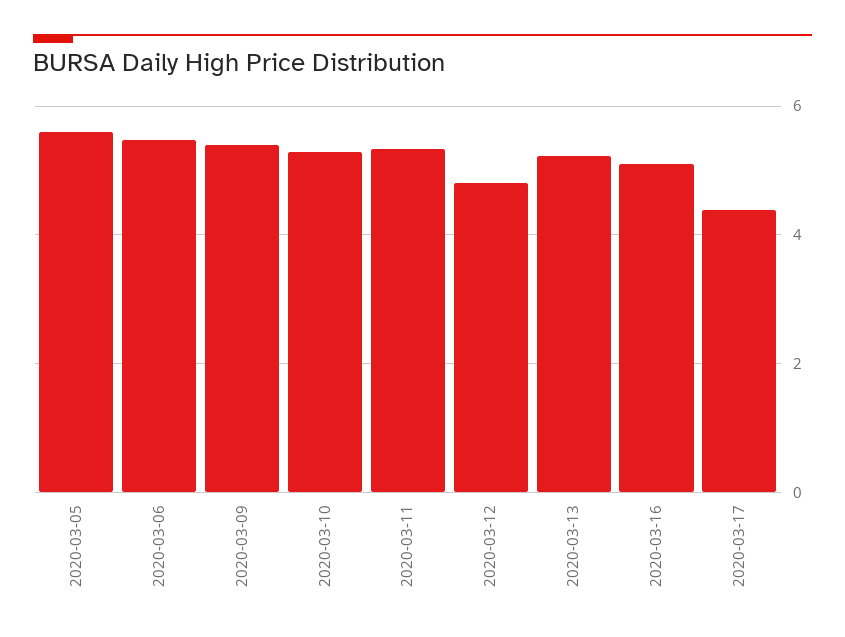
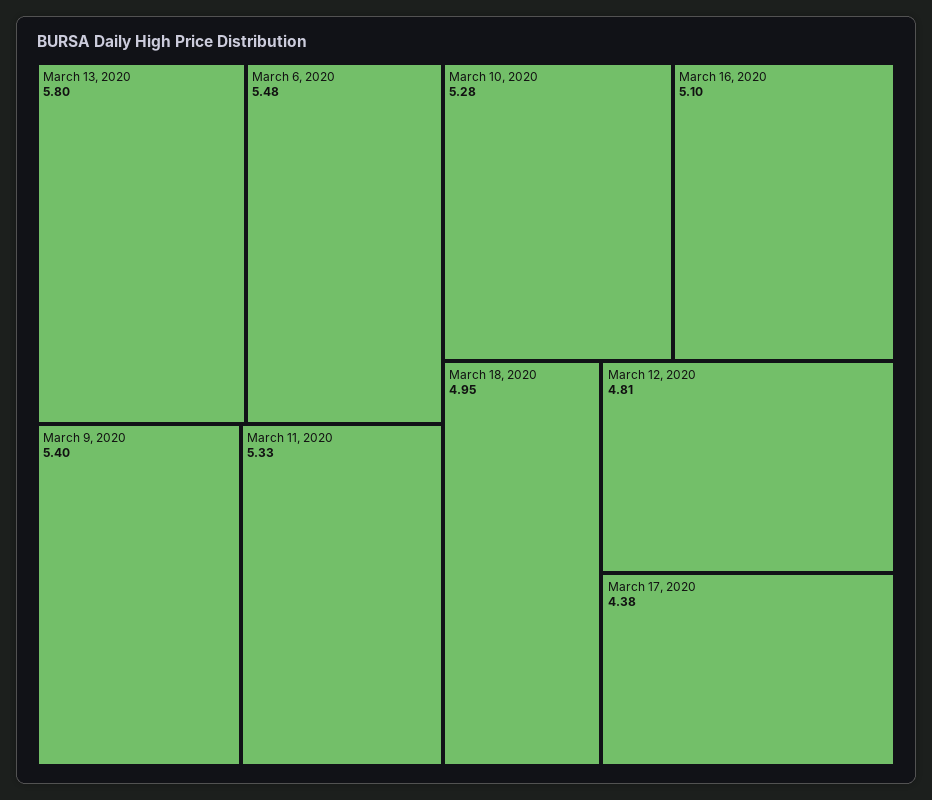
2020-03-05: 5.6 -> none
2020-03-13: 5.2 -> 5.8
March 18, 2020: none -> 4.95

